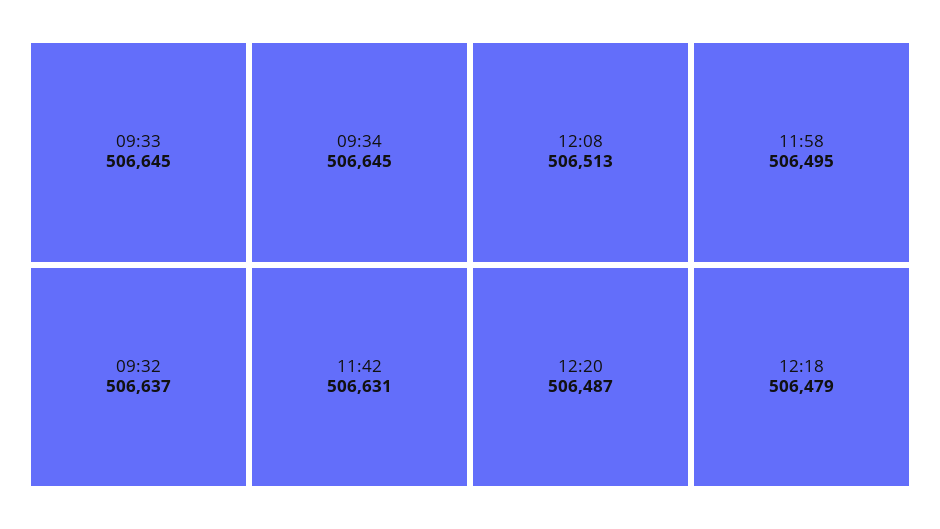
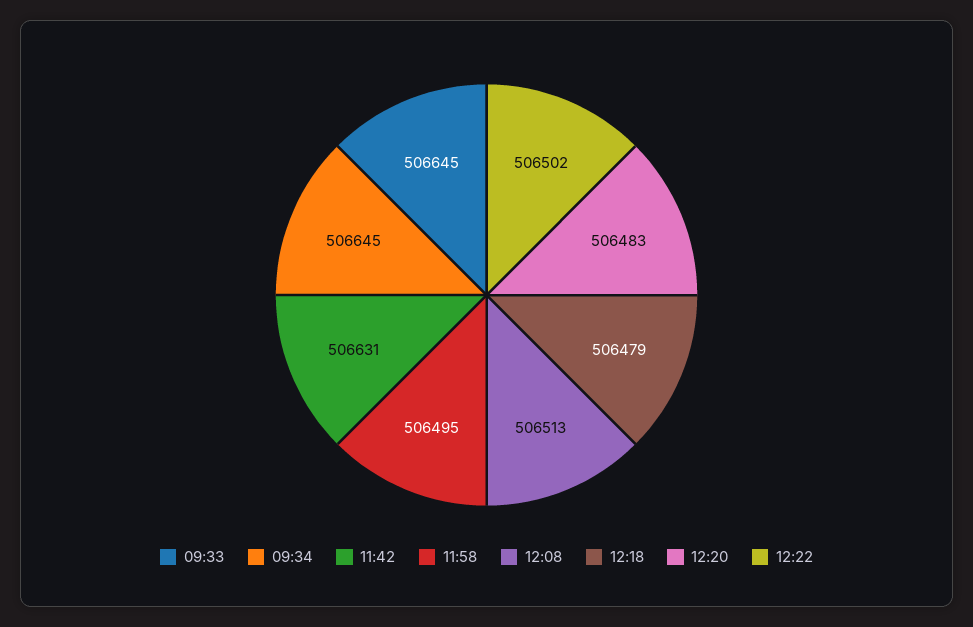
09:32: 506637 -> none
12:20: 506487 -> 506483
12:22: none -> 506502

